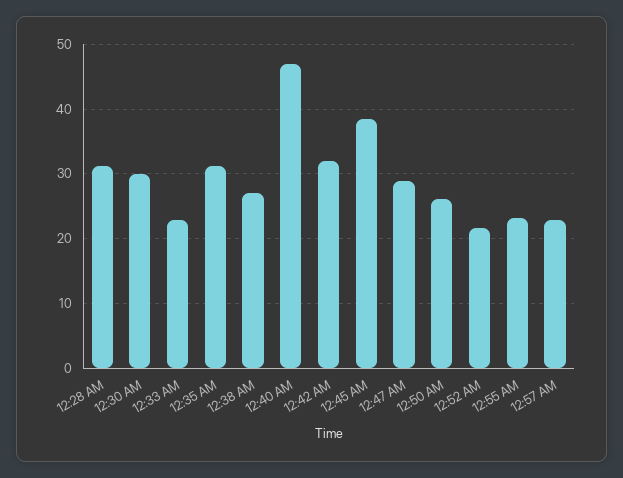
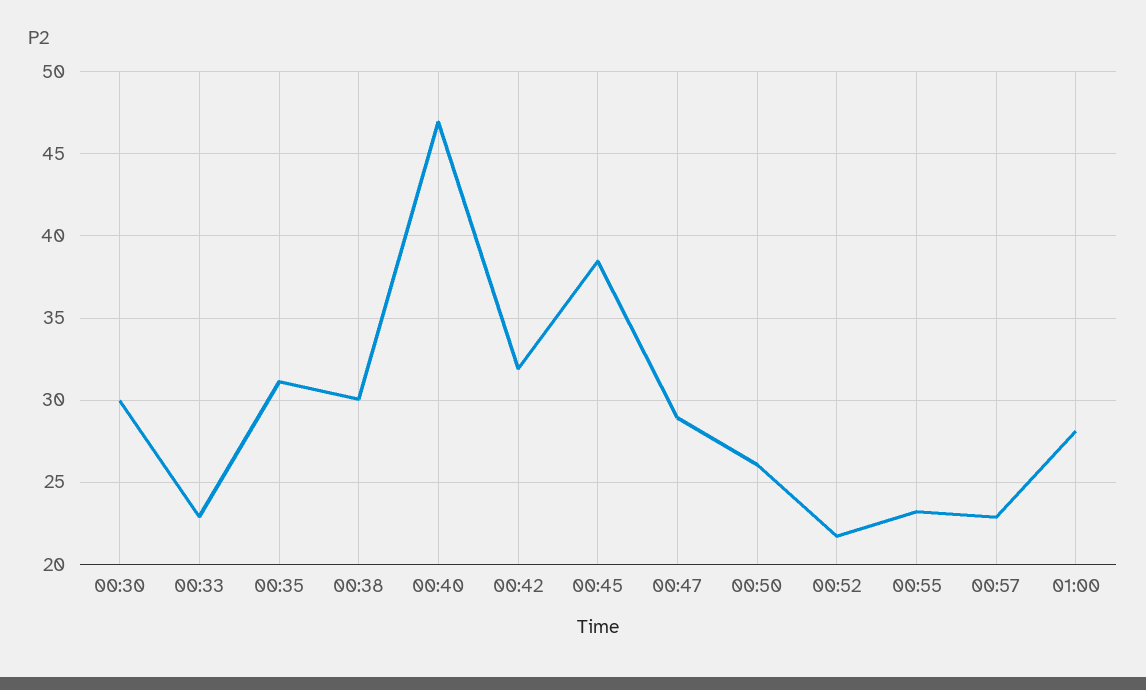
12:28 AM: 31 -> none
12:38 AM: 27 -> 30
01:00: none -> 28

